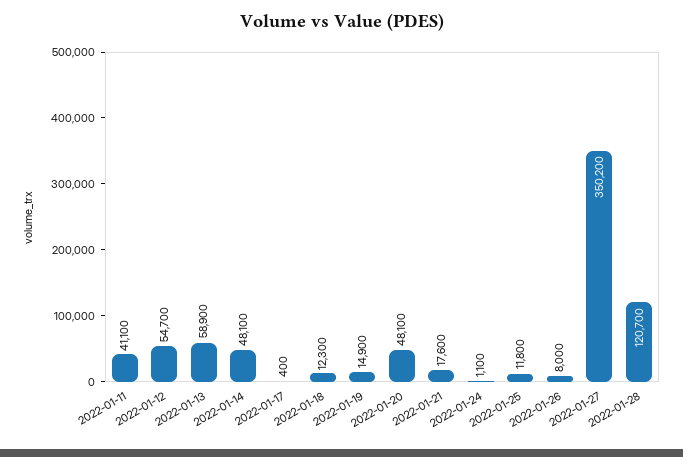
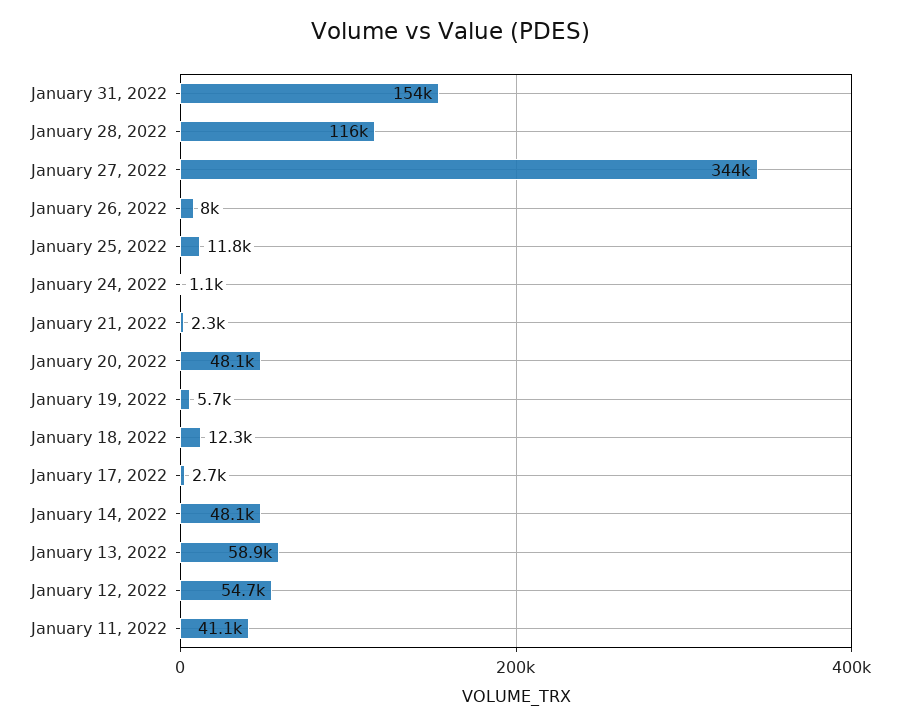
2022-01-17: 400 -> 2700
2022-01-19: 14900 -> 5700
2022-01-21: 17600 -> 2300
2022-01-27: 350200 -> 344000
2022-01-28: 120700 -> 116000
January 31, 2022: none -> 154000

